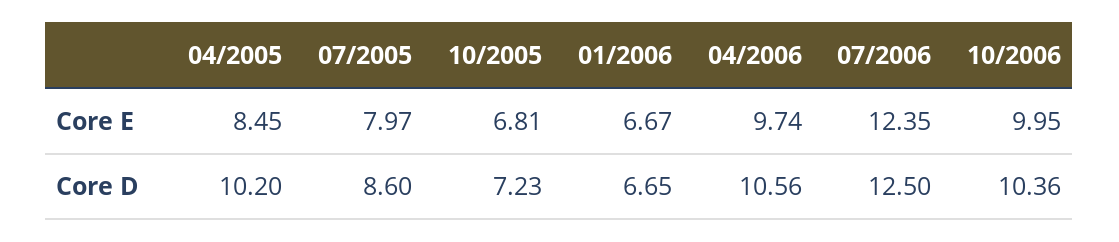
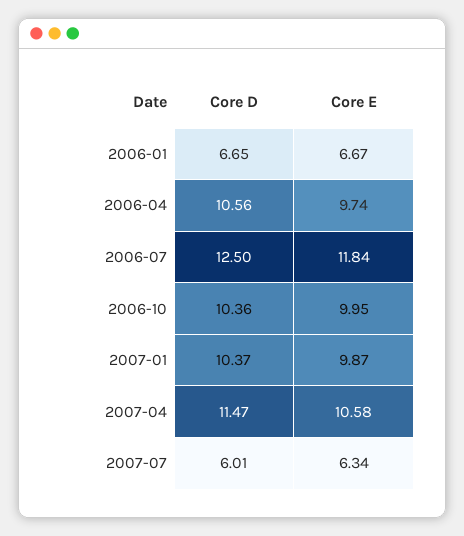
04/2005, Core E: 8.45 -> none
07/2005, Core E: 7.97 -> none
10/2005, Core E: 6.81 -> none
07/2006, Core E: 12.35 -> 11.84
04/2005, Core D: 10.2 -> none
07/2005, Core D: 8.6 -> none
10/2005, Core D: 7.23 -> none
2007-01, Core D: none -> 10.37
2007-01, Core E: none -> 9.87
2007-04, Core D: none -> 11.47
2007-04, Core E: none -> 10.58
2007-07, Core D: none -> 6.01
2007-07, Core E: none -> 6.34

